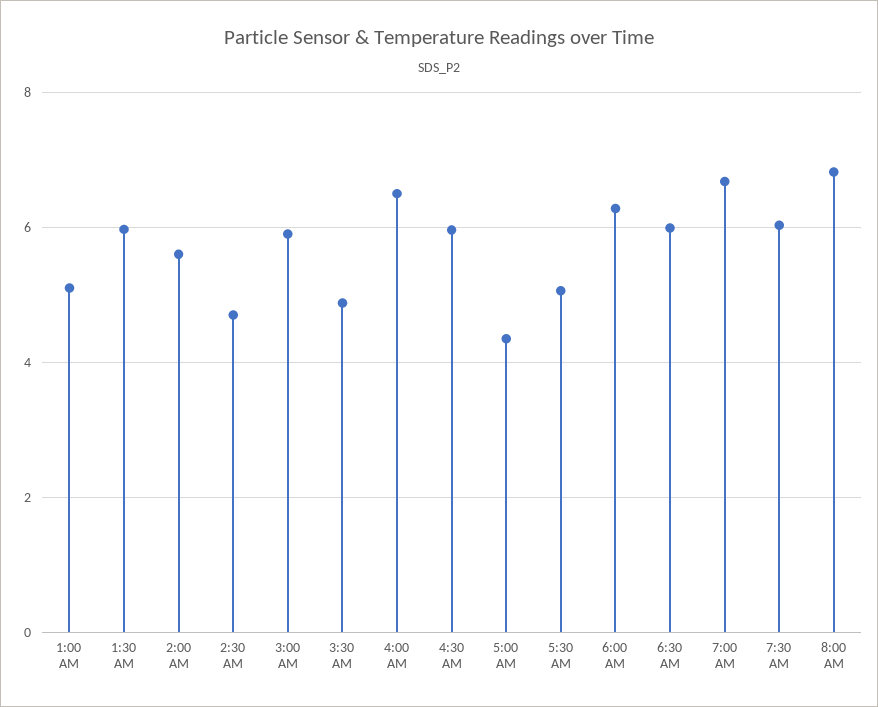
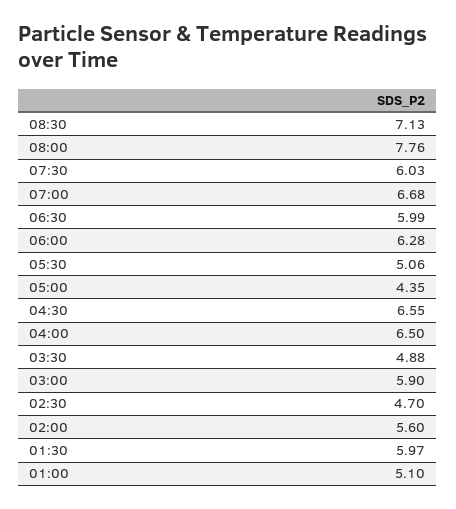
4:30 AM: 6 -> 6.55
8:00 AM: 6.8 -> 7.76
08:30: none -> 7.13

